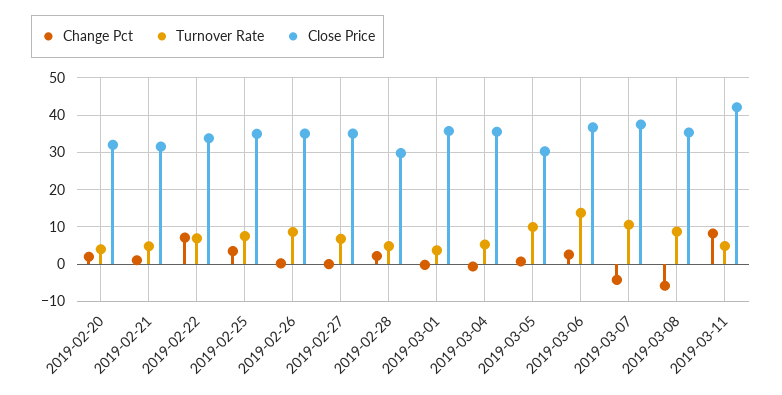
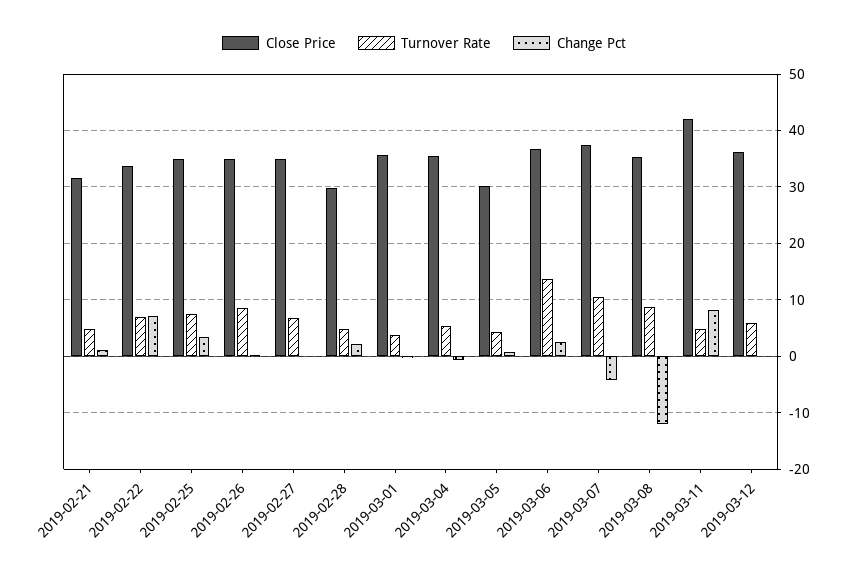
Change Pct, 2019-02-20: 2 -> none
Turnover Rate, 2019-02-20: 4 -> none
Close Price, 2019-02-20: 32 -> none
Turnover Rate, 2019-03-05: 10 -> 4
Change Pct, 2019-03-08: -6 -> -12
Close Price, 2019-03-12: none -> 36
Turnover Rate, 2019-03-12: none -> 6
Change Pct, 2019-03-12: none -> 0

